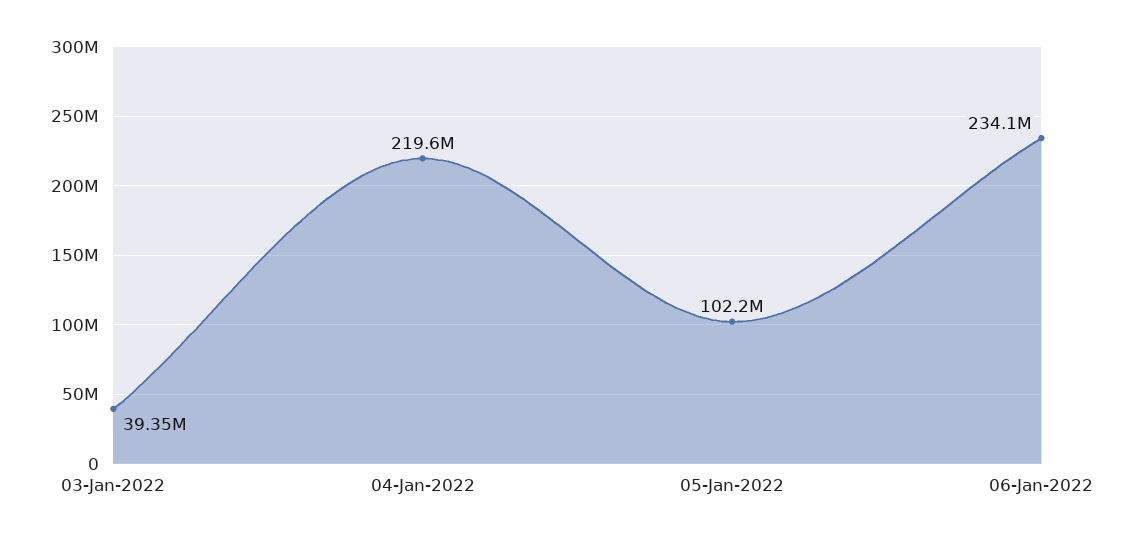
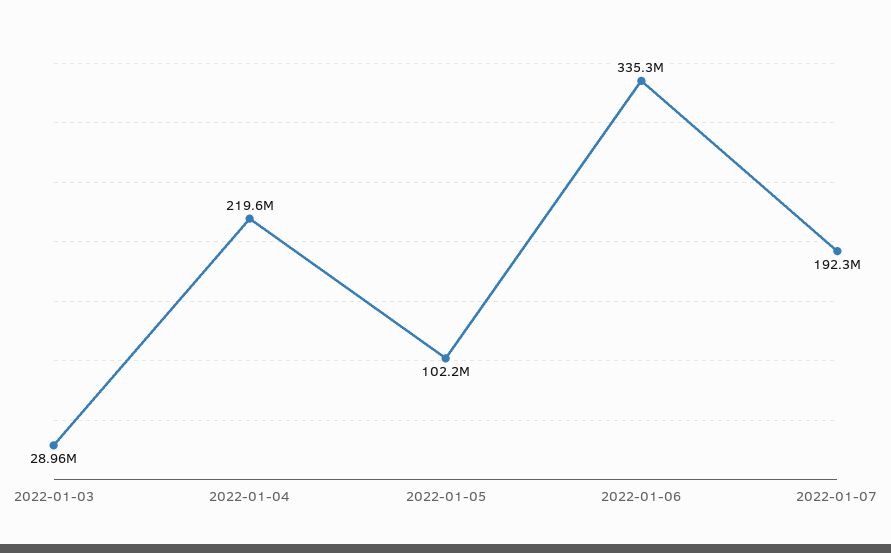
03-Jan-2022: 39350000 -> 28960000
06-Jan-2022: 234100000 -> 335300000
2022-01-07: none -> 192300000

